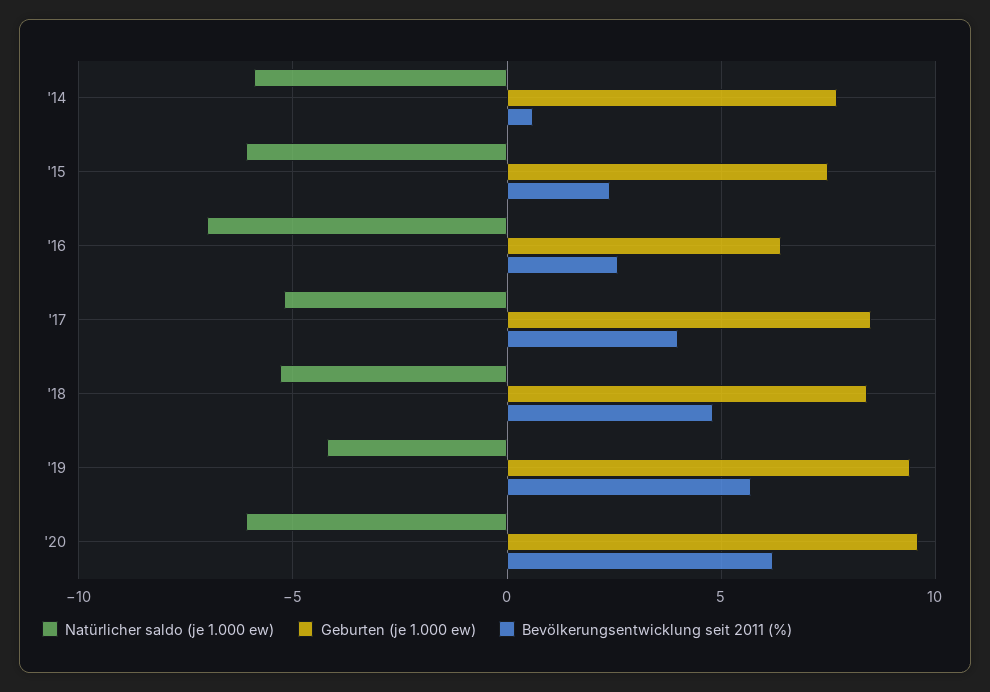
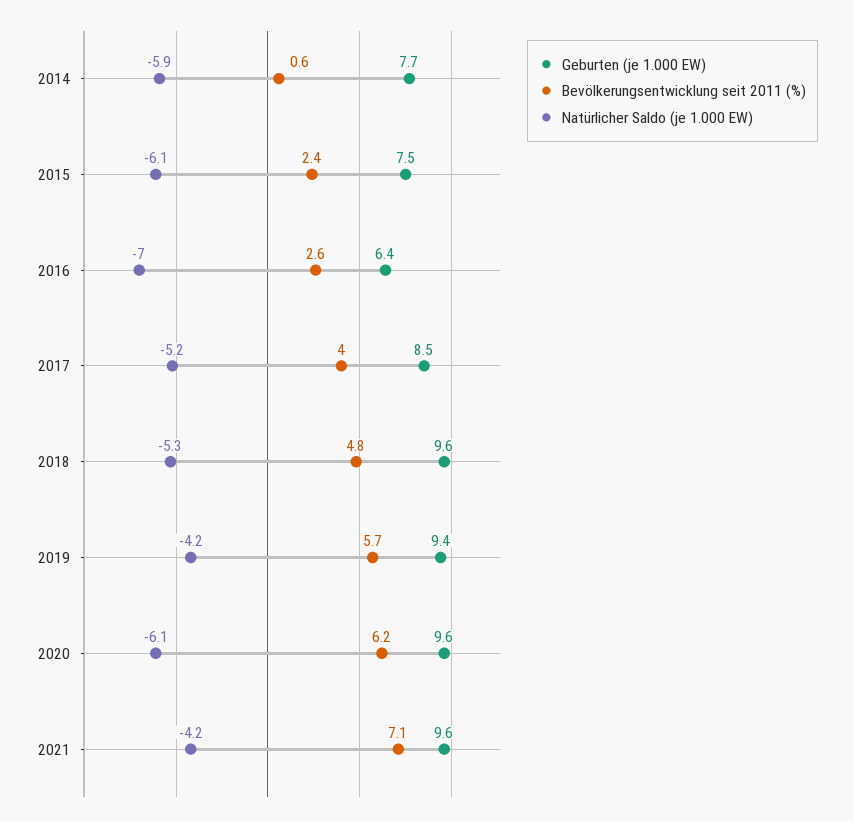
Geburten (je 1.000 ew), '18: 8.5 -> 9.6
Geburten (je 1.000 ew), 2021: none -> 9.6
Bevölkerungsentwicklung seit 2011 (%), 2021: none -> 7.1
Natürlicher saldo (je 1.000 ew), 2021: none -> -4.2

